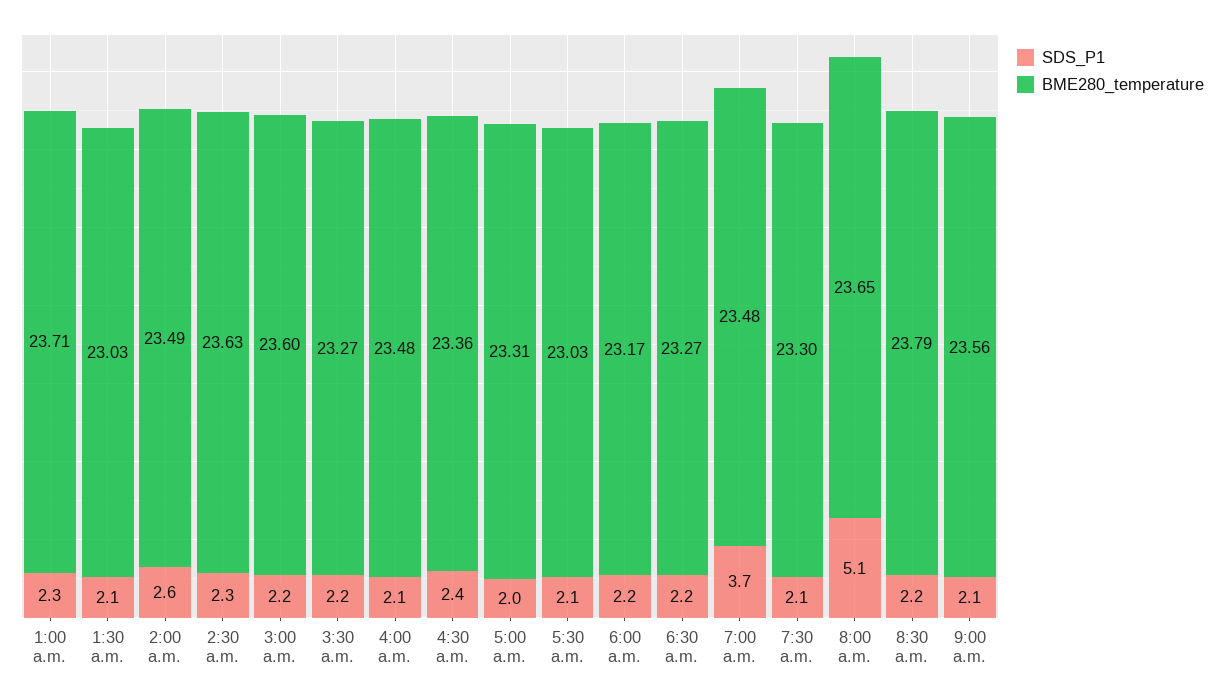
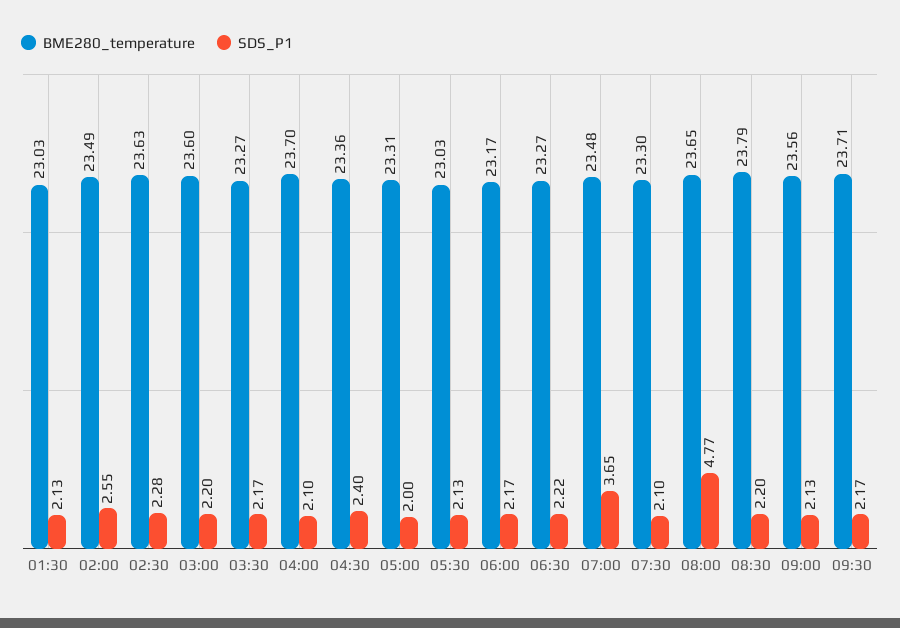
SDS_P1, 1:00 a.m.: 2.3 -> none
BME280_temperature, 1:00 a.m.: 23.71 -> none
BME280_temperature, 4:00 a.m.: 23.48 -> 23.7
SDS_P1, 8:00 a.m.: 5.1 -> 4.77
BME280_temperature, 09:30: none -> 23.71
SDS_P1, 09:30: none -> 2.17

